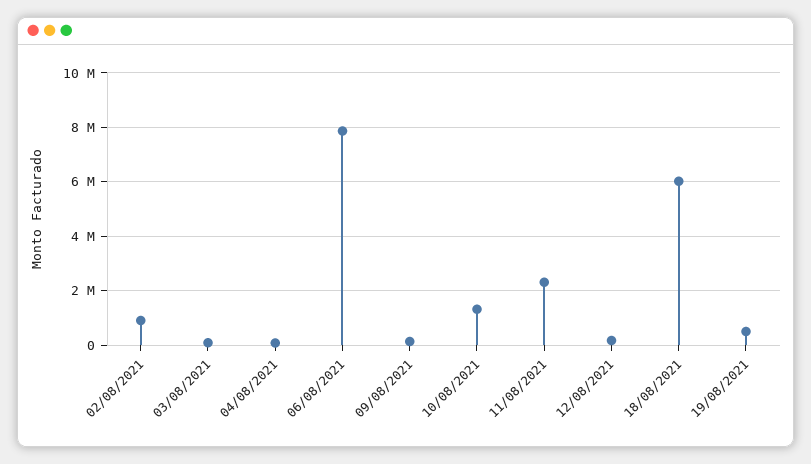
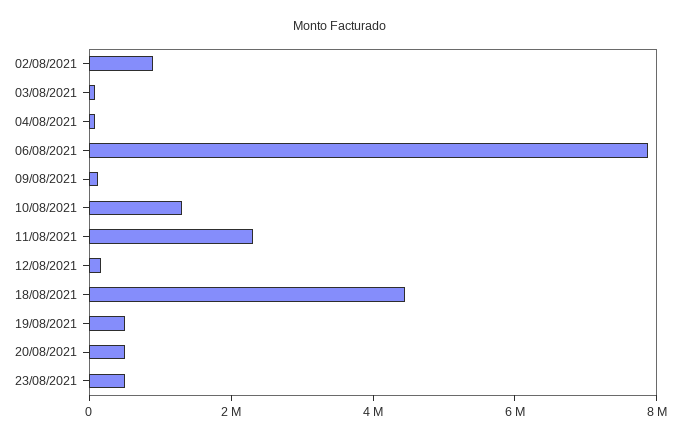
18/08/2021: 6000000 -> 4500000
20/08/2021: none -> 500000
23/08/2021: none -> 500000

